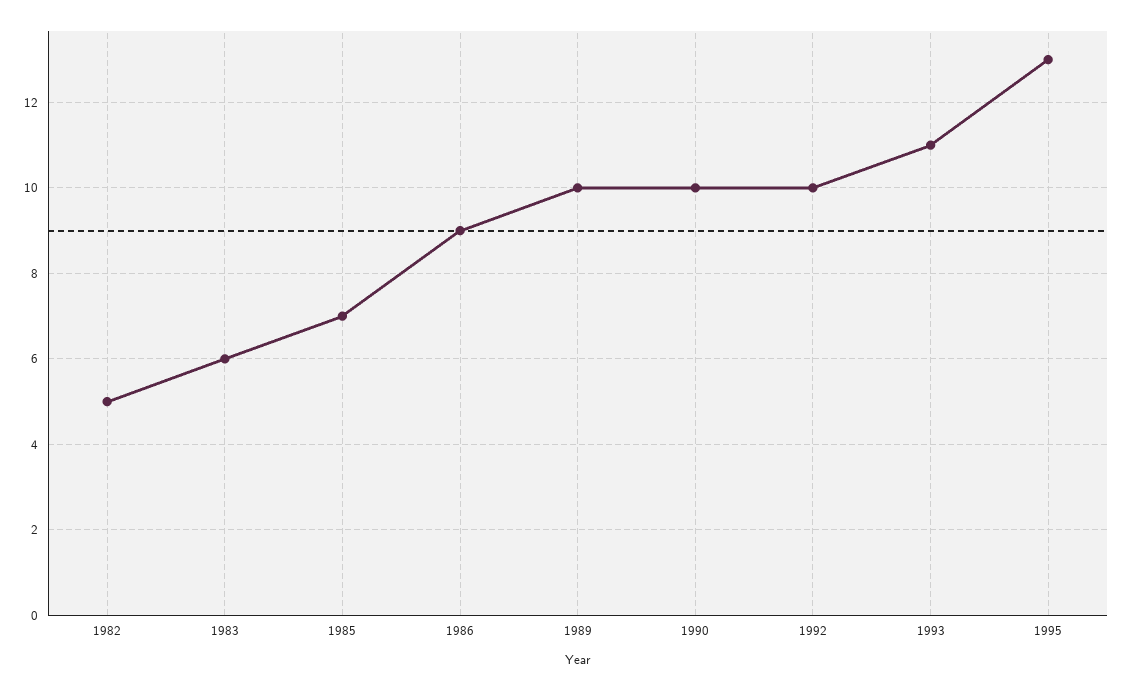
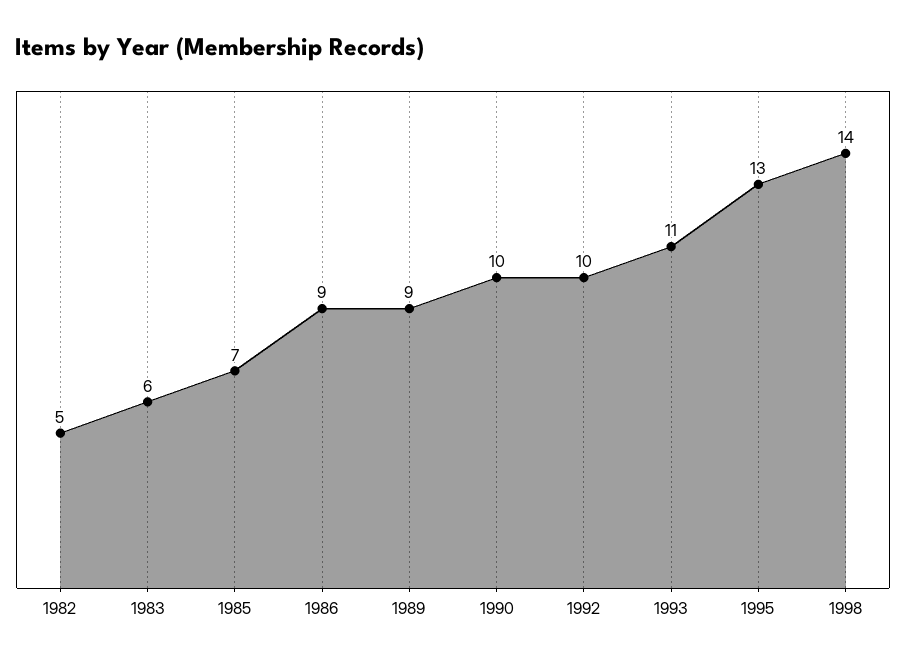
1989: 10 -> 9
1998: none -> 14

